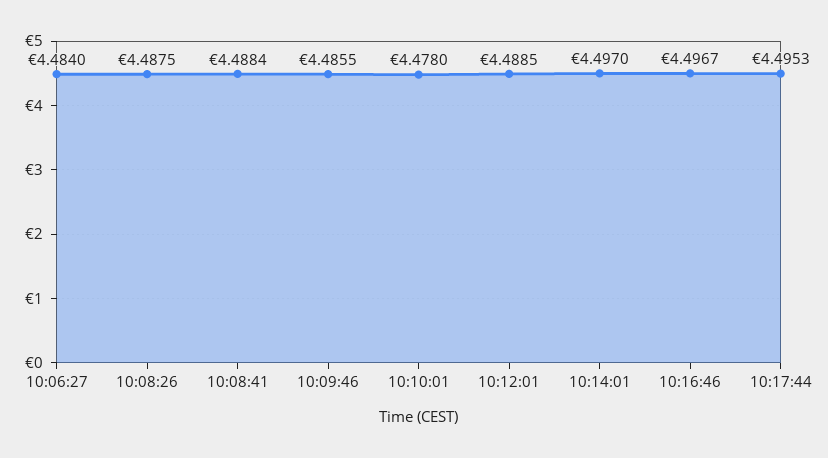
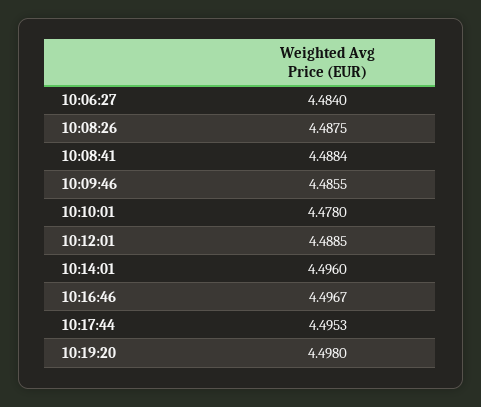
10:14:01: 4.497 -> 4.496
10:19:20: none -> 4.498

